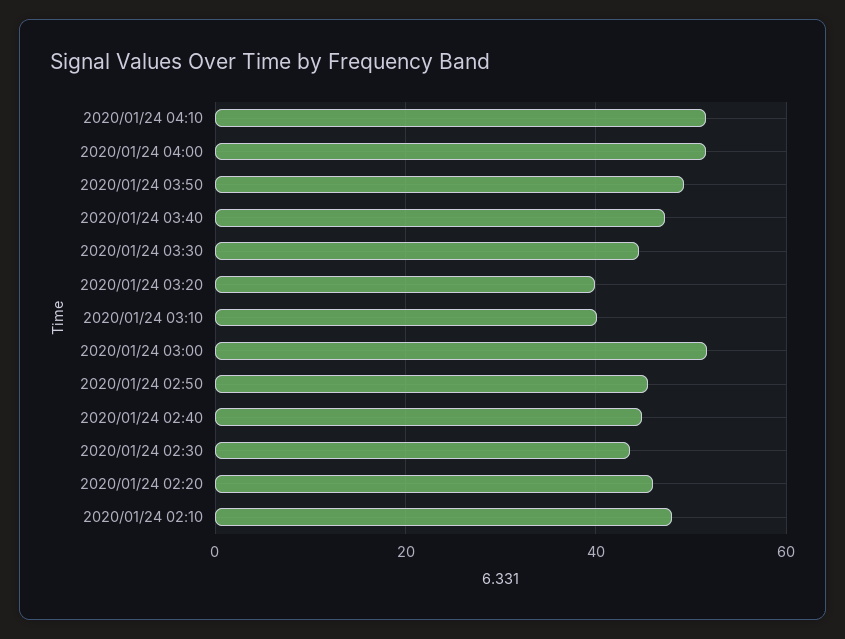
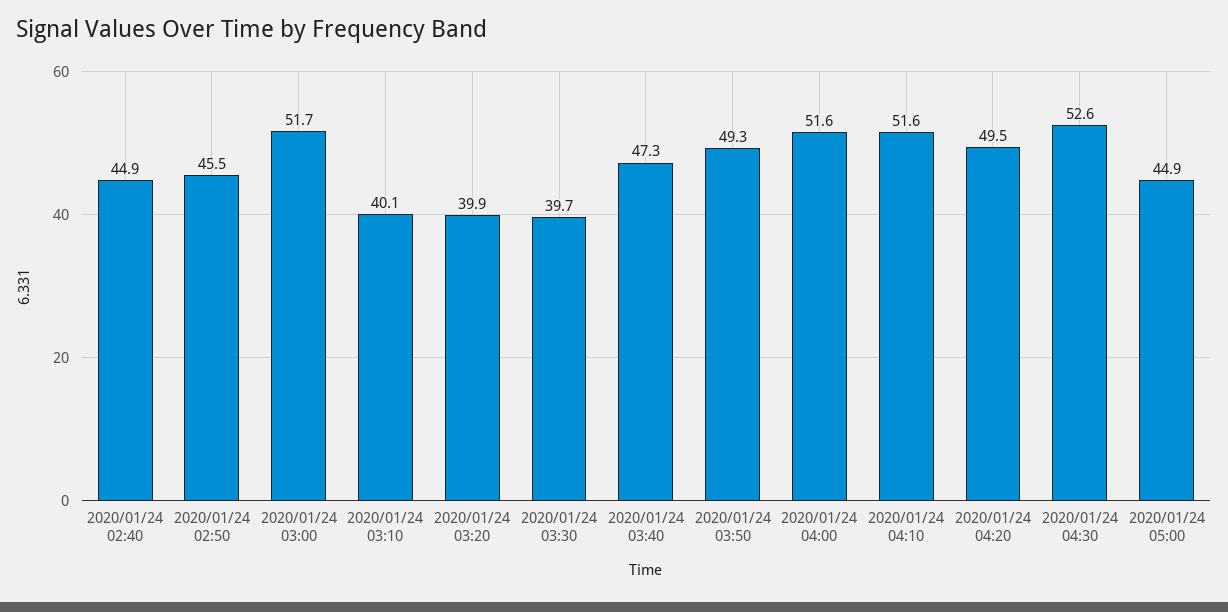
2020/01/24 03:30: 44 -> 39.7
2020/01/24 02:30: 44 -> none
2020/01/24 02:20: 46 -> none
2020/01/24 02:10: 48 -> none
2020/01/24 04:20: none -> 49.5
2020/01/24 04:30: none -> 52.6
2020/01/24 05:00: none -> 44.9

